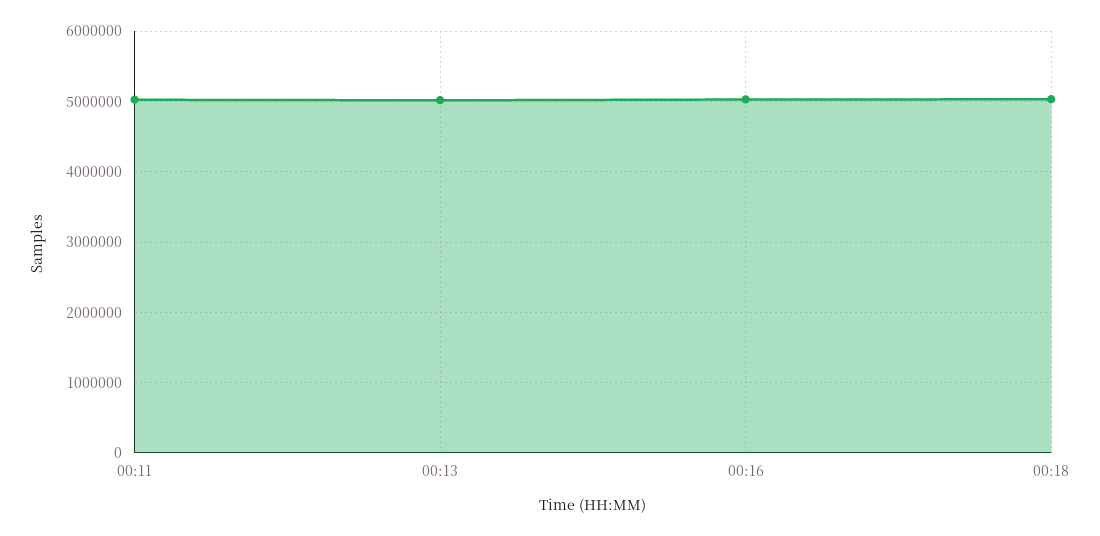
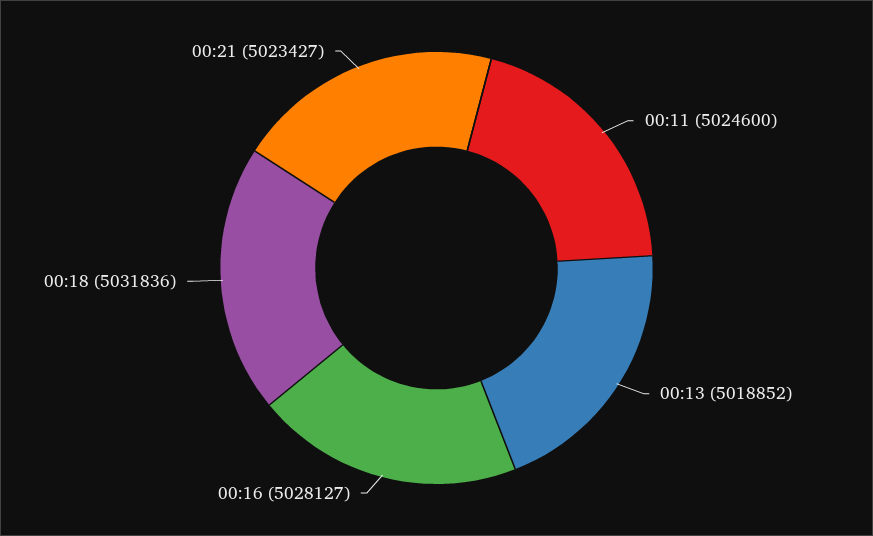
00:21: none -> 5023427

